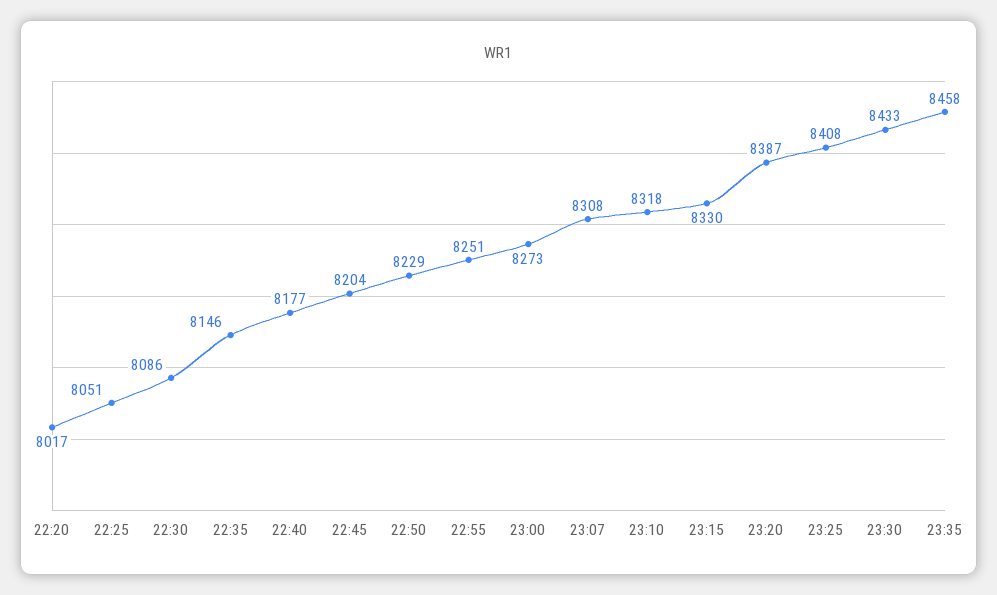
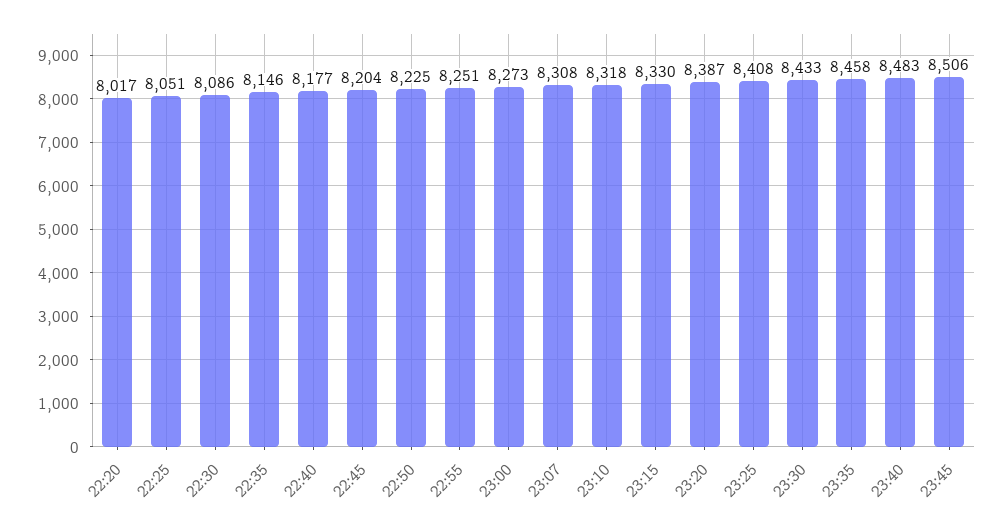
22:50: 8229 -> 8225
23:40: none -> 8483
23:45: none -> 8506

